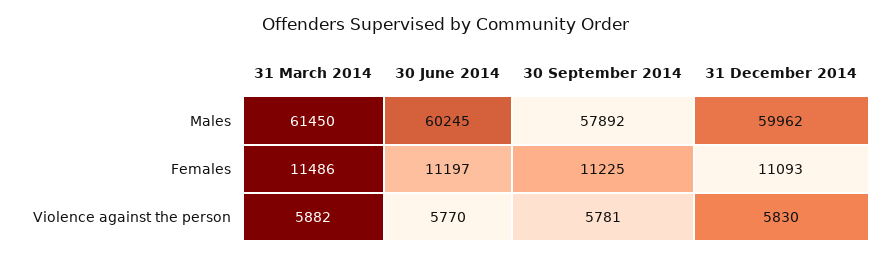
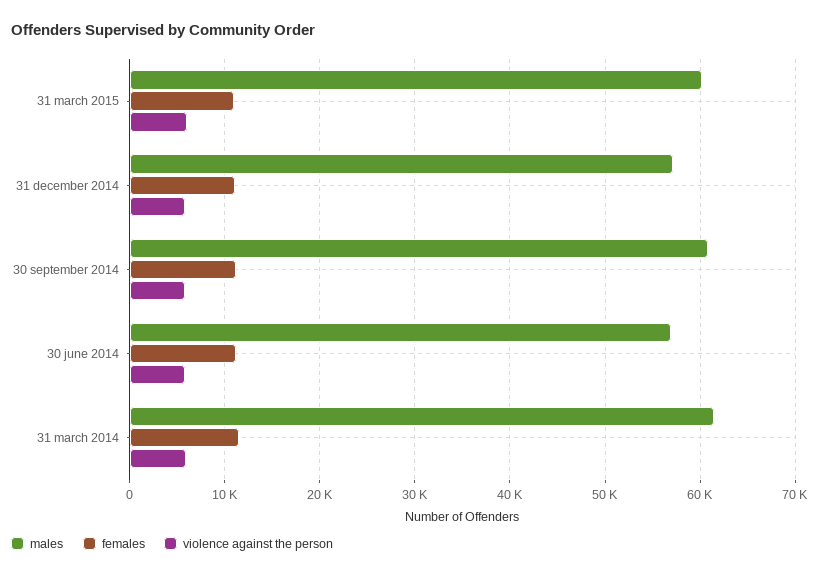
Males, 30 June 2014: 60245 -> 57000
Males, 30 September 2014: 57892 -> 61000
Males, 31 December 2014: 59962 -> 57000
Males, 31 march 2015: none -> 60000
Females, 31 march 2015: none -> 11000
Violence against the person, 31 march 2015: none -> 6000

